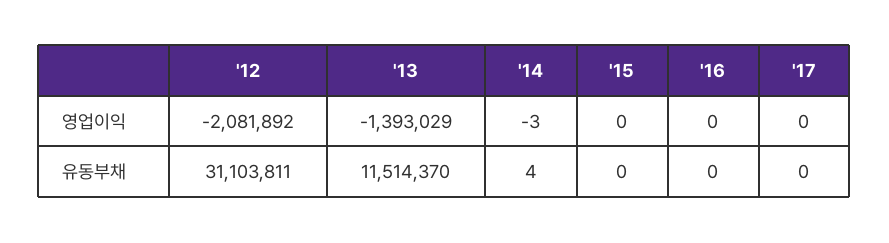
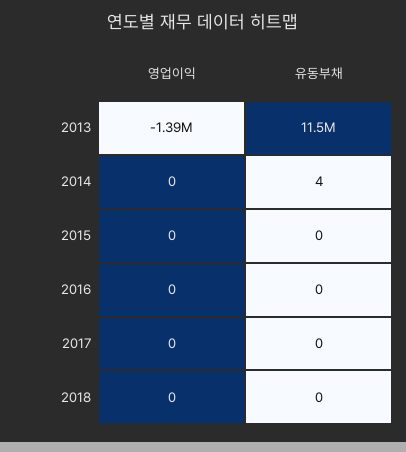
'12, 영업이익: -2081892 -> none
'14, 영업이익: -3 -> 0
'12, 유동부채: 31103811 -> none
2018, 영업이익: none -> 0
2018, 유동부채: none -> 0

